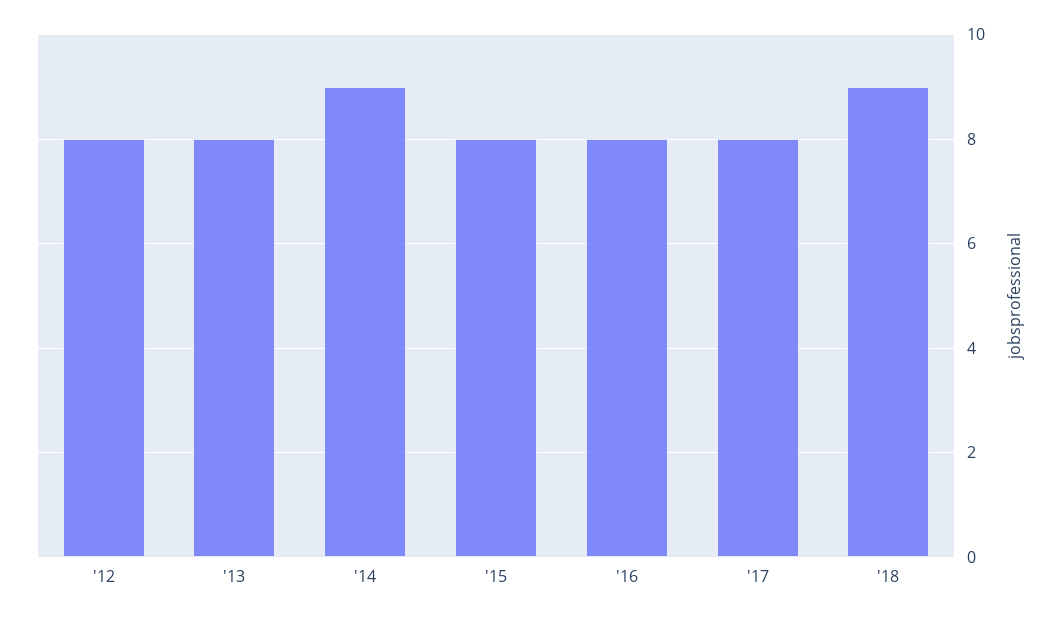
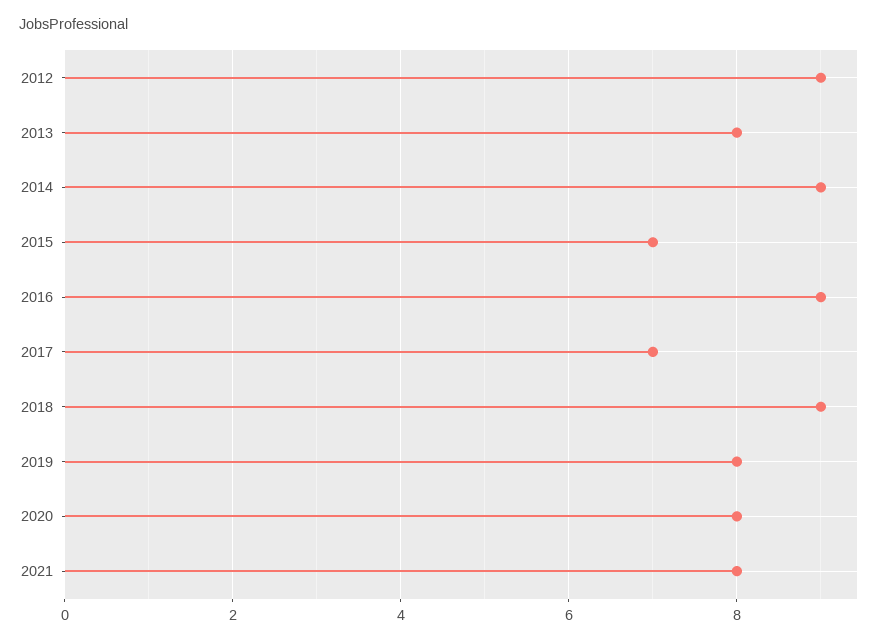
'12: 8 -> 9
'15: 8 -> 7
'16: 8 -> 9
'17: 8 -> 7
2019: none -> 8
2020: none -> 8
2021: none -> 8

